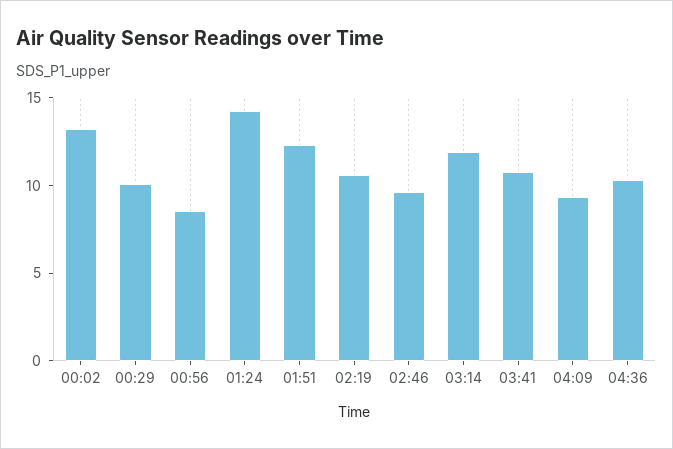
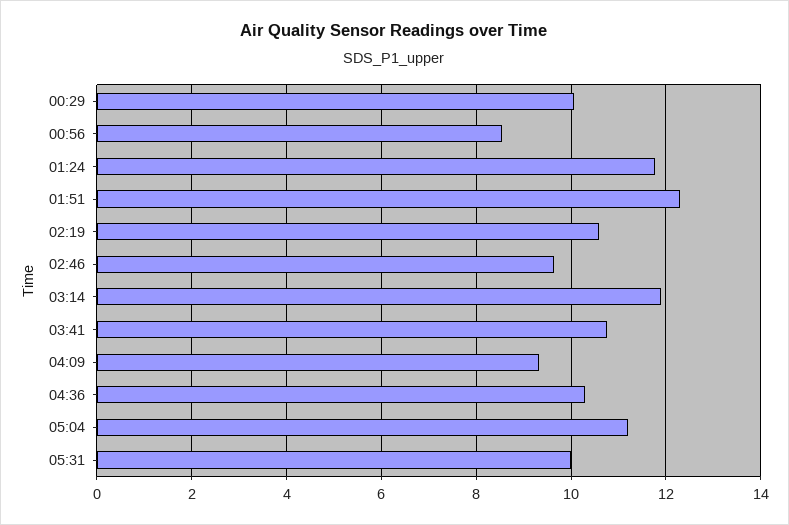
00:02: 13 -> none
01:24: 14 -> 11.8
05:04: none -> 11.2
05:31: none -> 10

